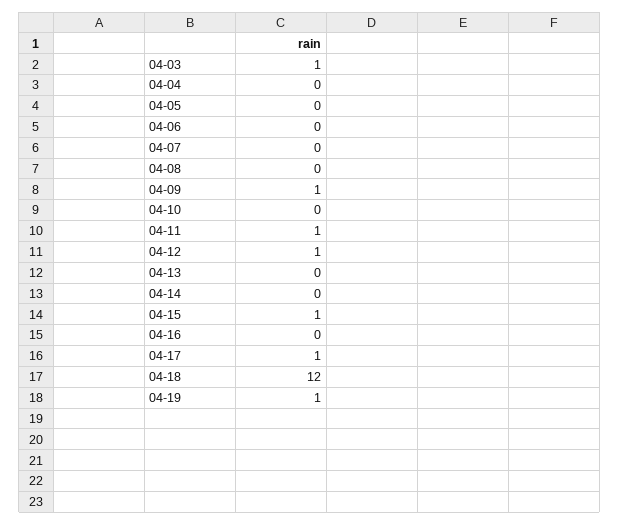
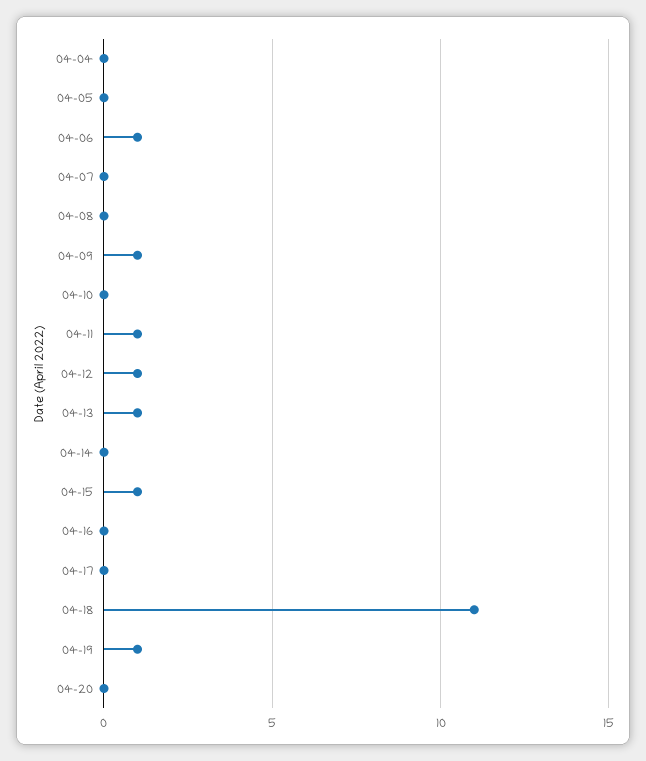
04-03: 1 -> none
04-06: 0 -> 1
04-13: 0 -> 1
04-17: 1 -> 0
04-18: 12 -> 11
04-20: none -> 0

